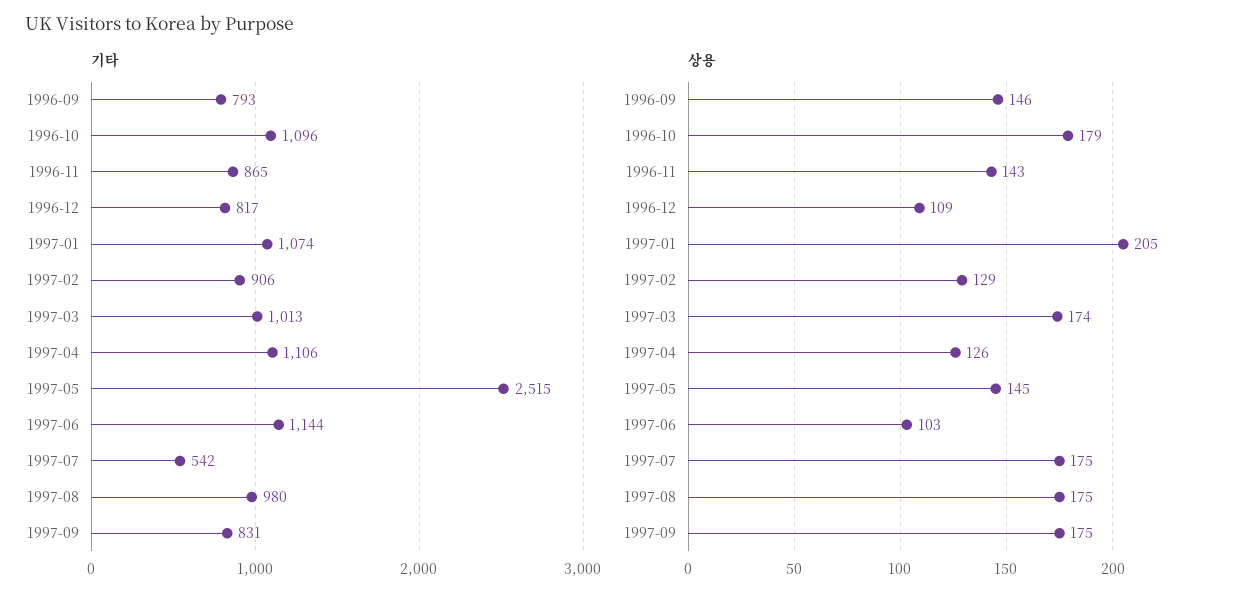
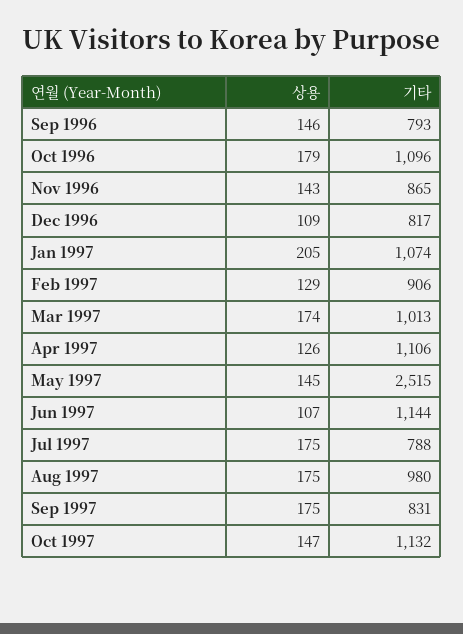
기타, 1997-07: 542 -> 788
상용, 1997-06: 103 -> 107
상용, Oct 1997: none -> 147
기타, Oct 1997: none -> 1132

